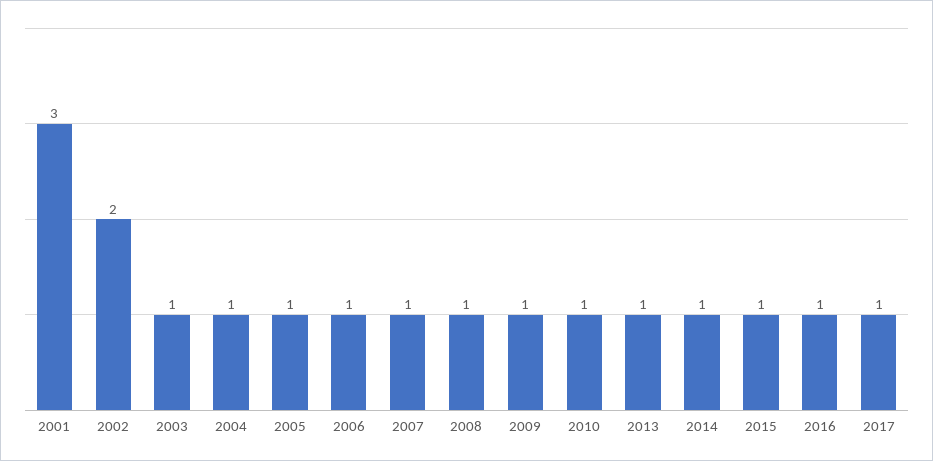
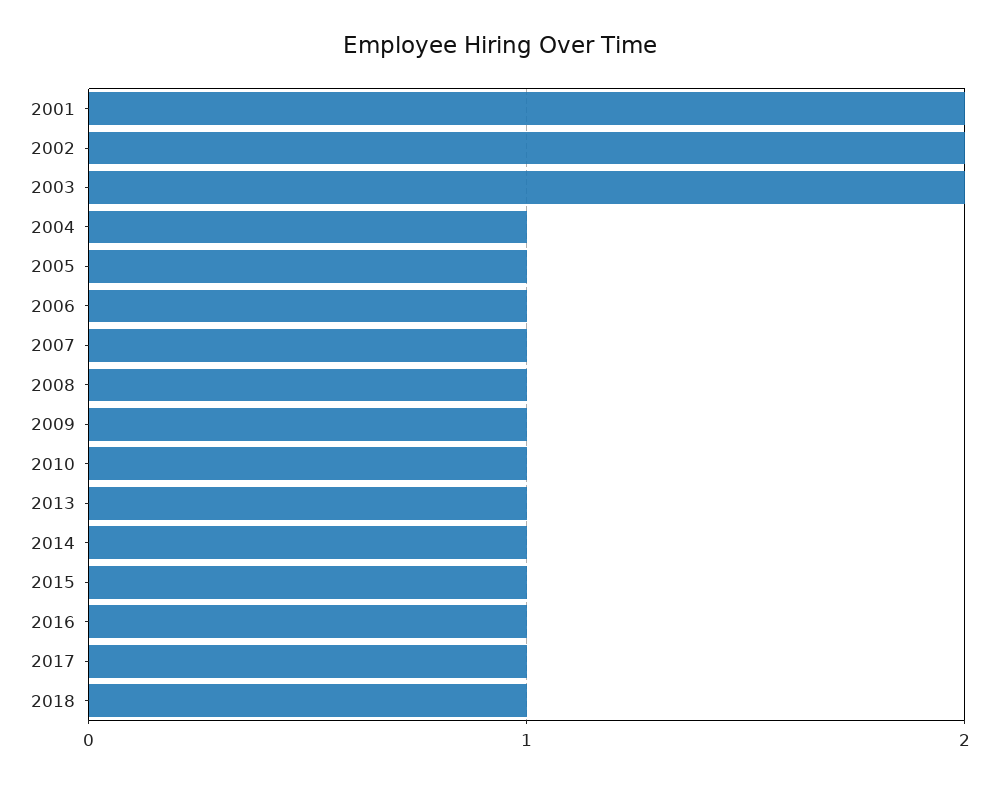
2001: 3 -> 2
2003: 1 -> 2
2018: none -> 1

